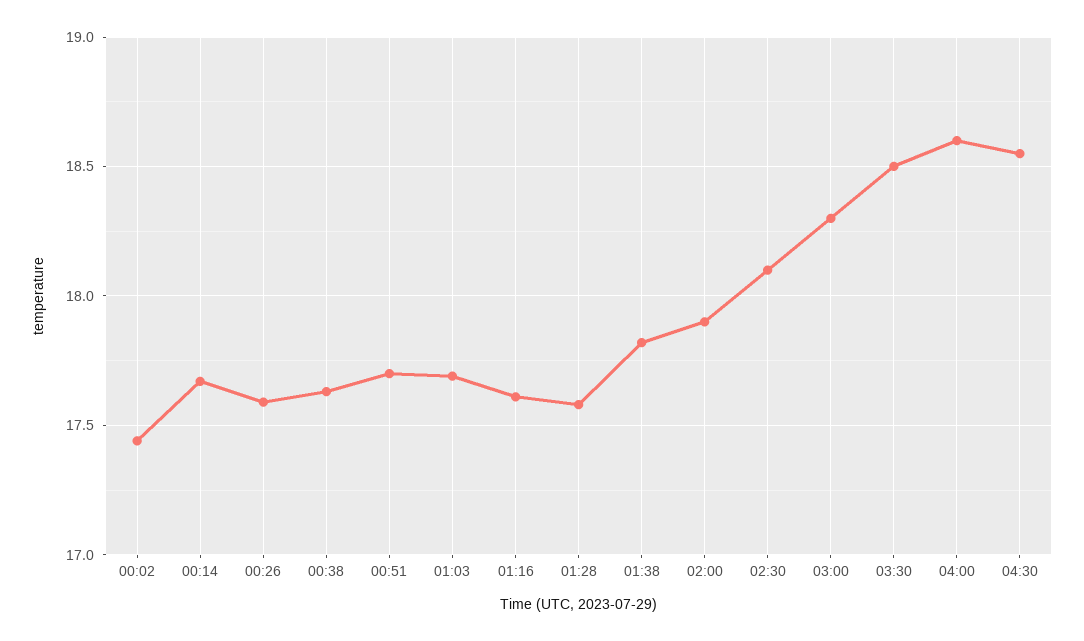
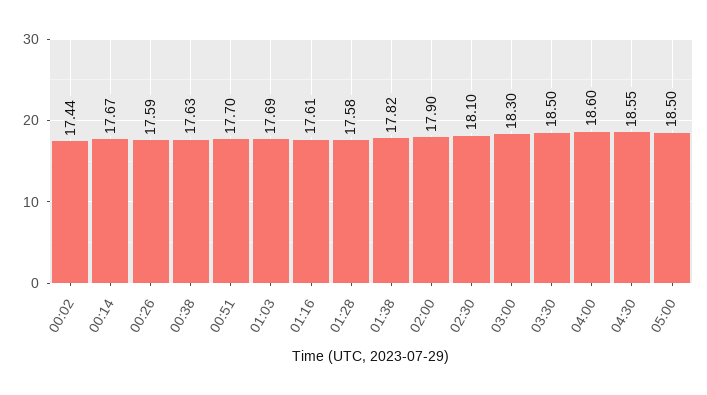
05:00: none -> 18.5

